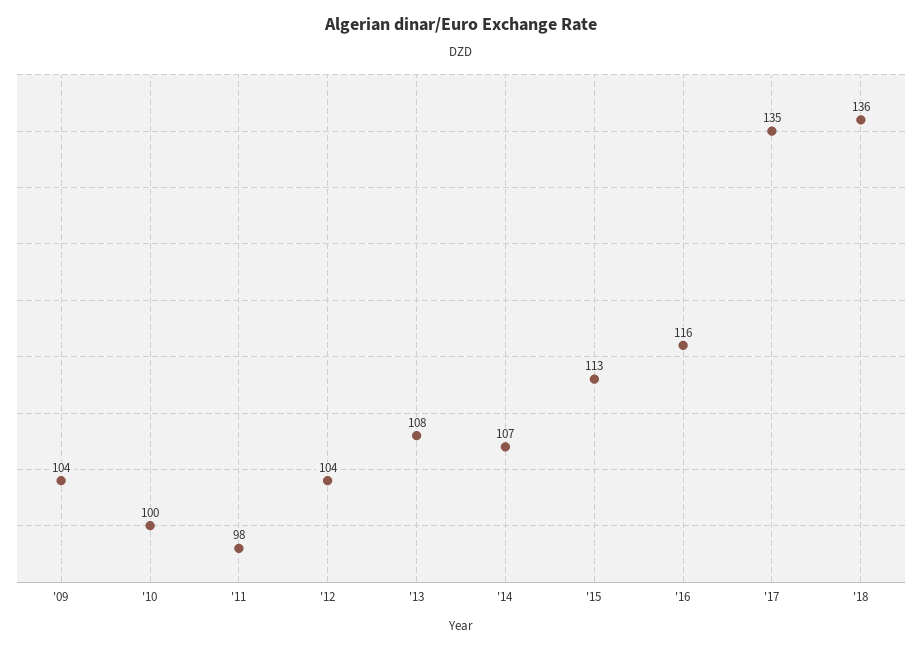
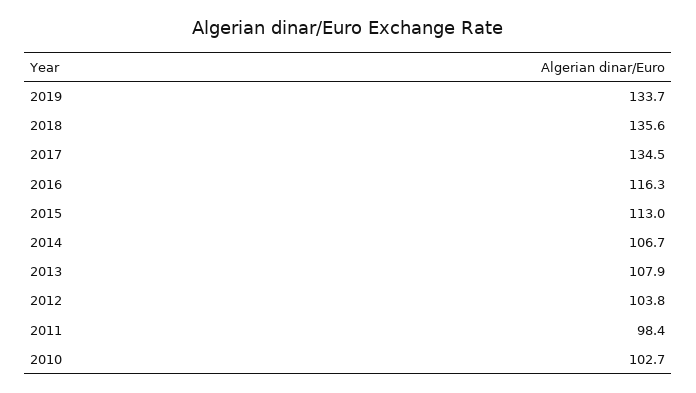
'09: 104 -> none
'10: 100 -> 102.7
2019: none -> 133.7

